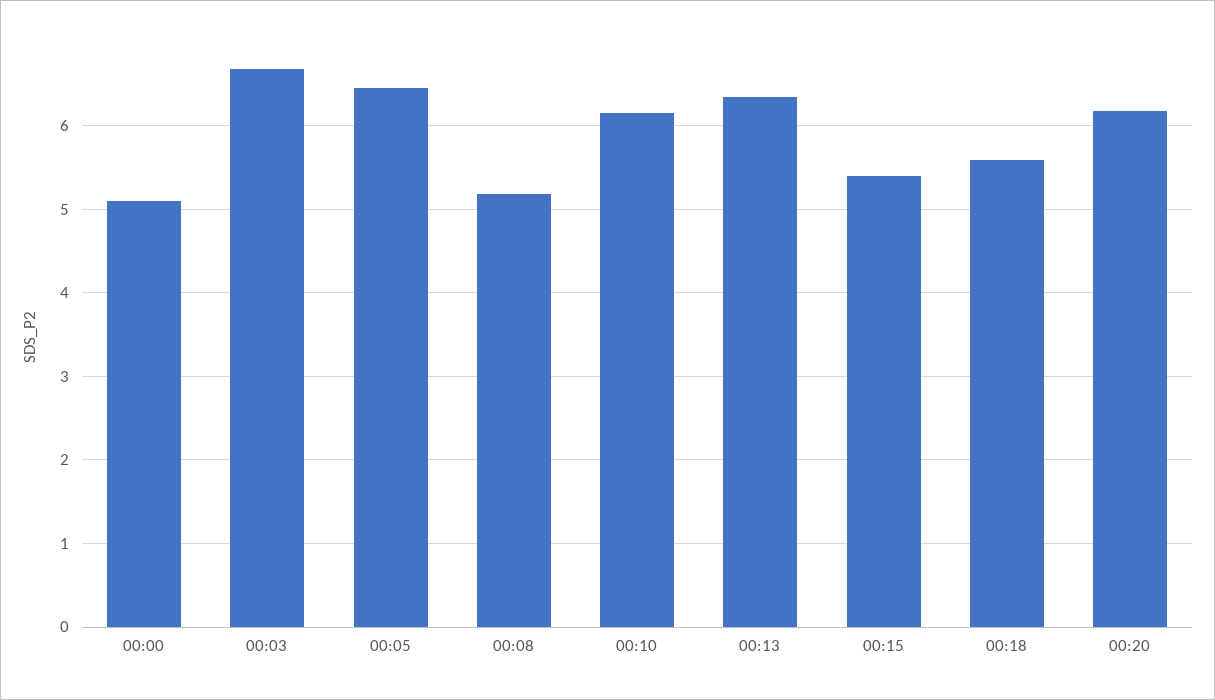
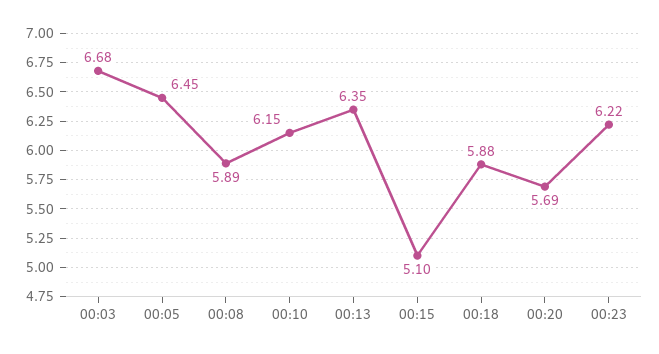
00:00: 5.1 -> none
00:08: 5.2 -> 5.89
00:15: 5.4 -> 5.1
00:18: 5.6 -> 5.88
00:20: 6.2 -> 5.69
00:23: none -> 6.22

